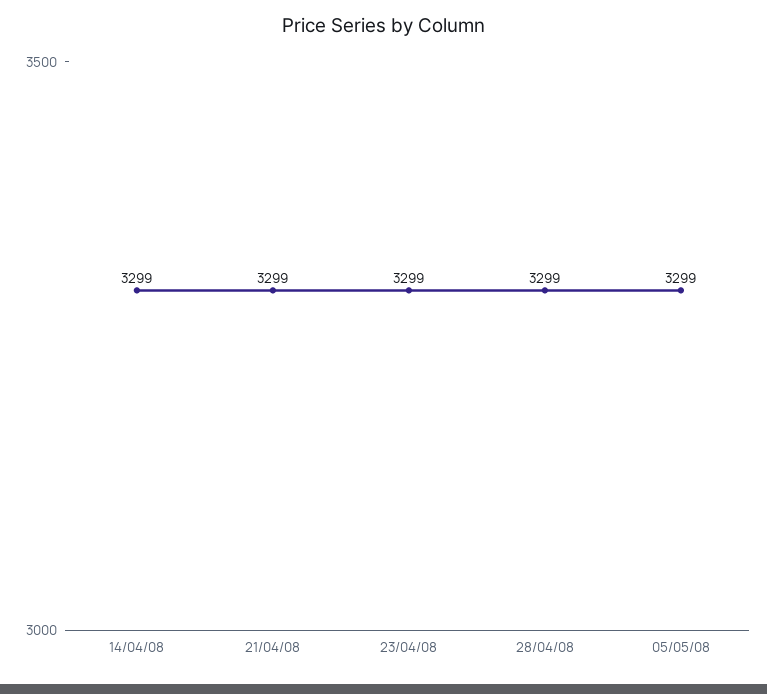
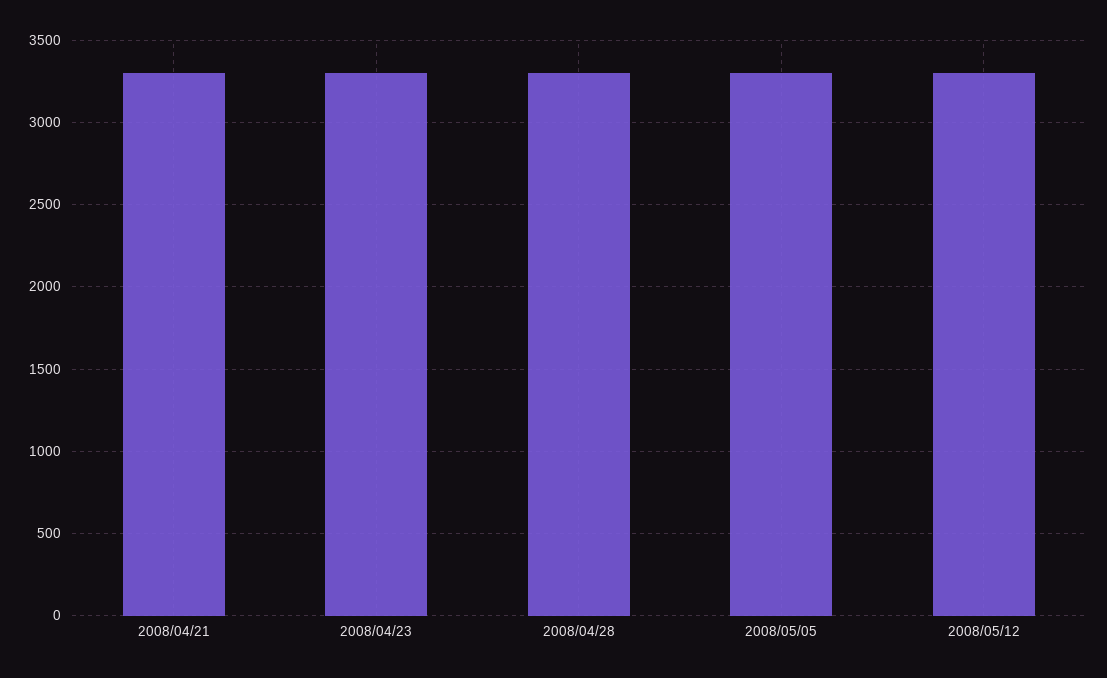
14/04/08: 3299 -> none
2008/05/12: none -> 3300

